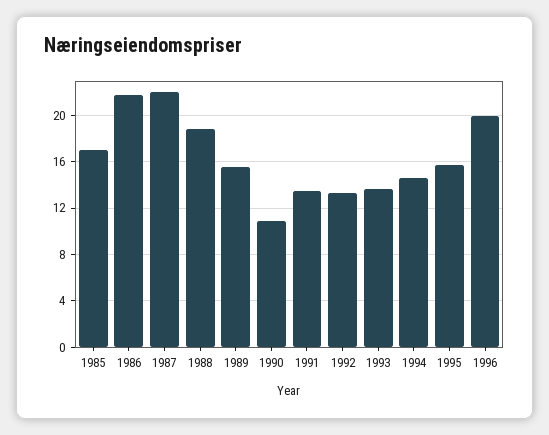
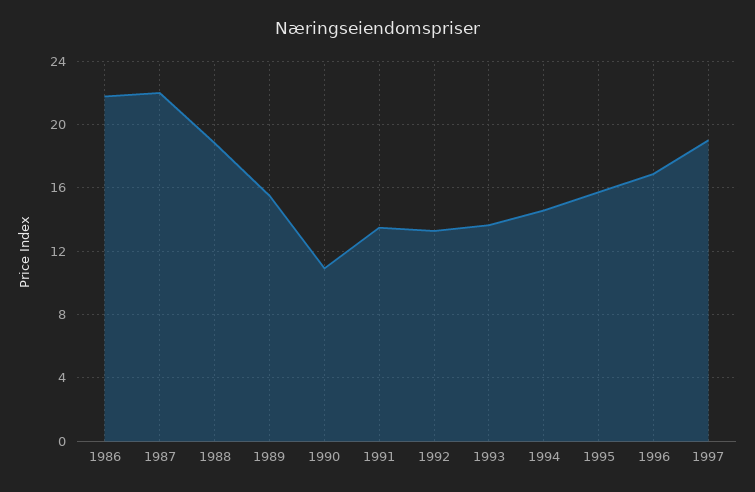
1985: 17 -> none
1996: 20 -> 17
1997: none -> 19

